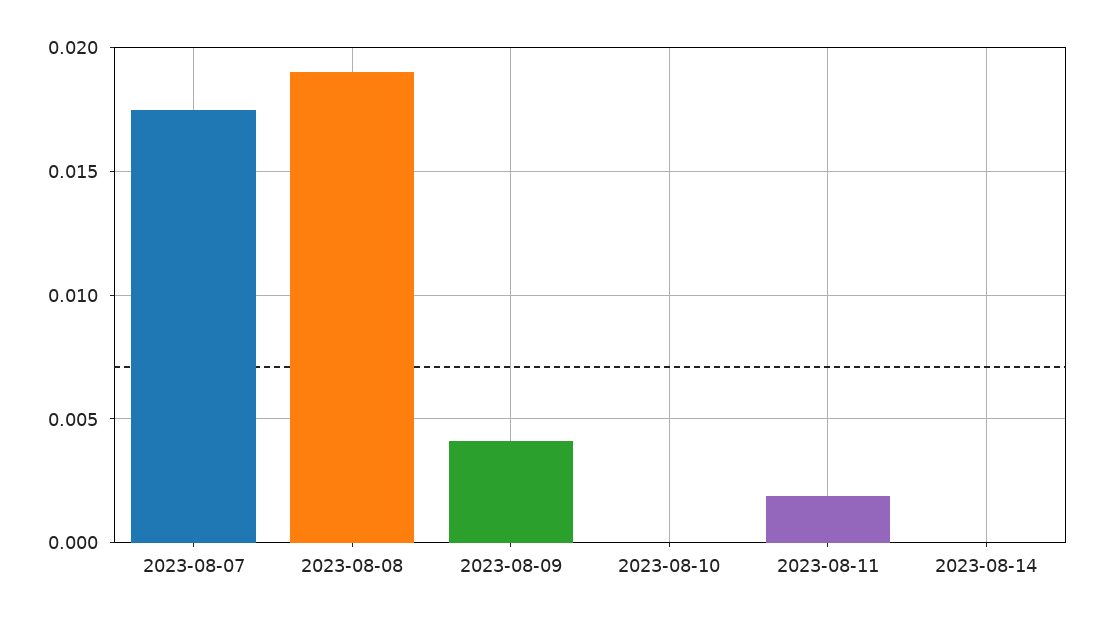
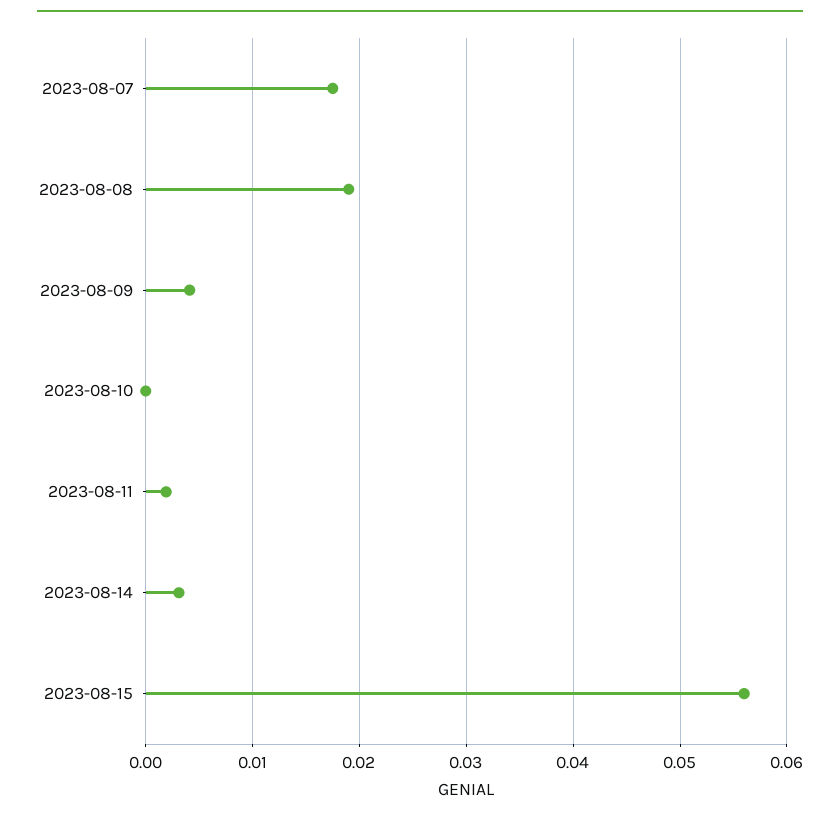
2023-08-14: 0 -> 0.003
2023-08-15: none -> 0.056

